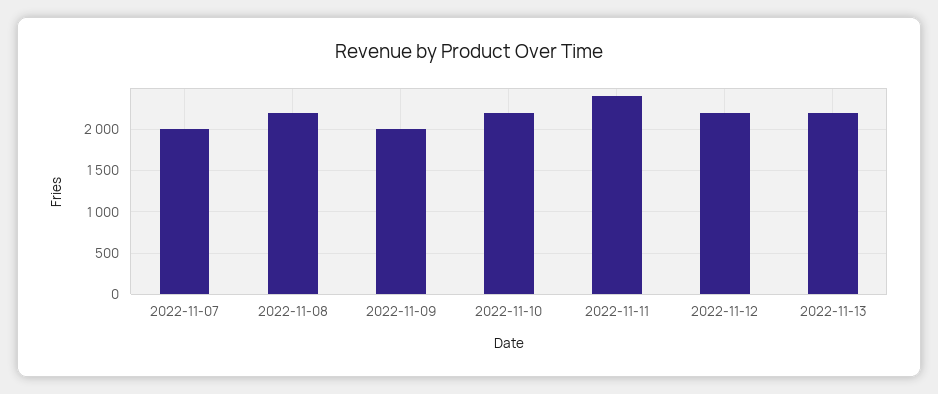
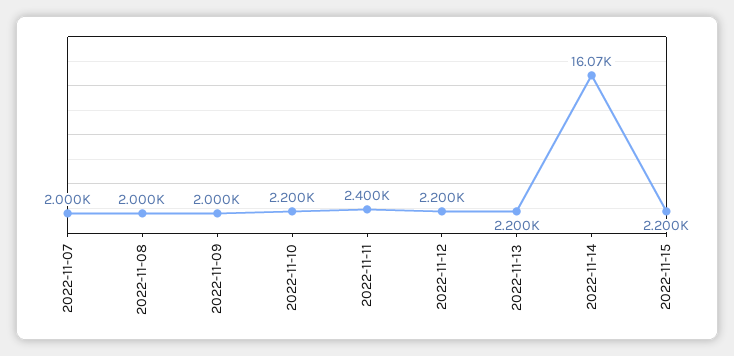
2022-11-08: 2200 -> 2000
2022-11-14: none -> 16070
2022-11-15: none -> 2200

